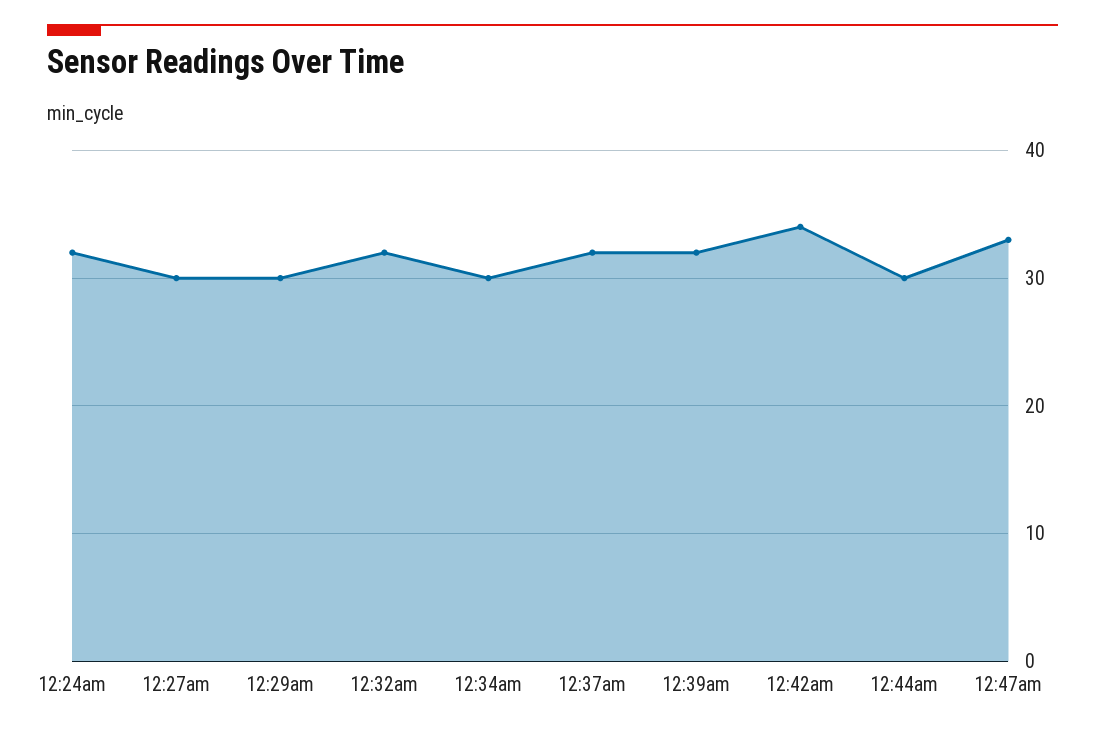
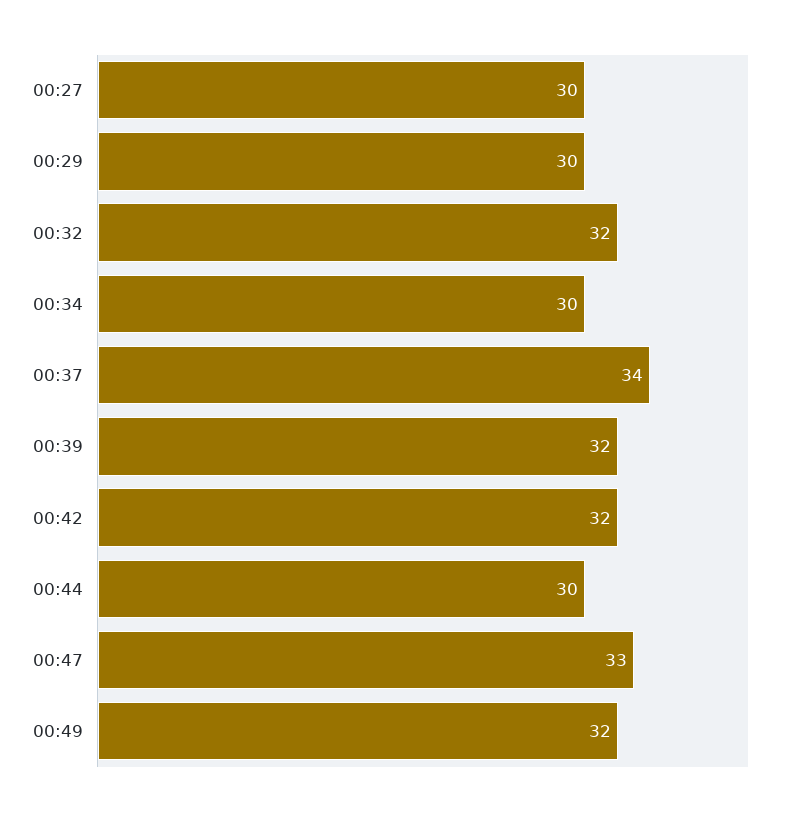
12:24am: 32 -> none
12:37am: 32 -> 34
12:42am: 34 -> 32
00:49: none -> 32

